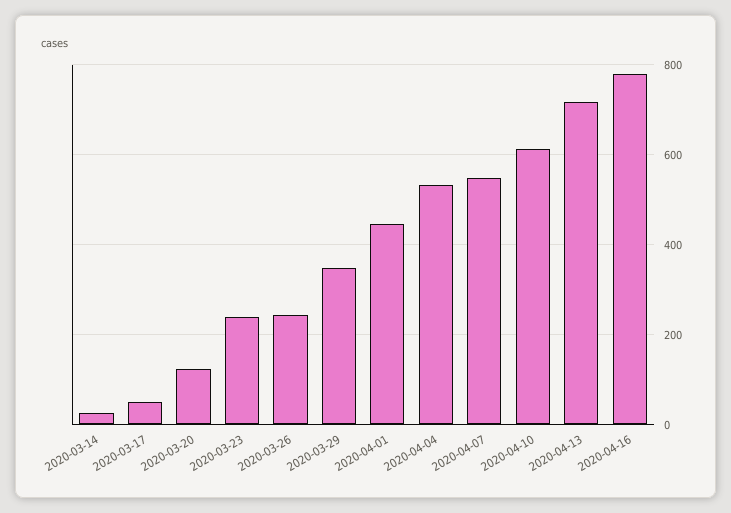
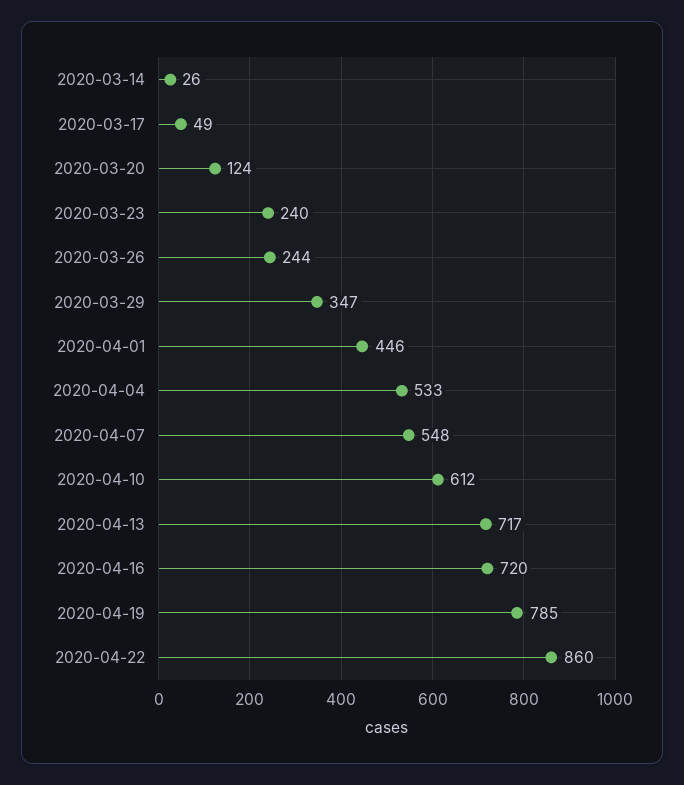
2020-04-16: 780 -> 720
2020-04-19: none -> 785
2020-04-22: none -> 860

